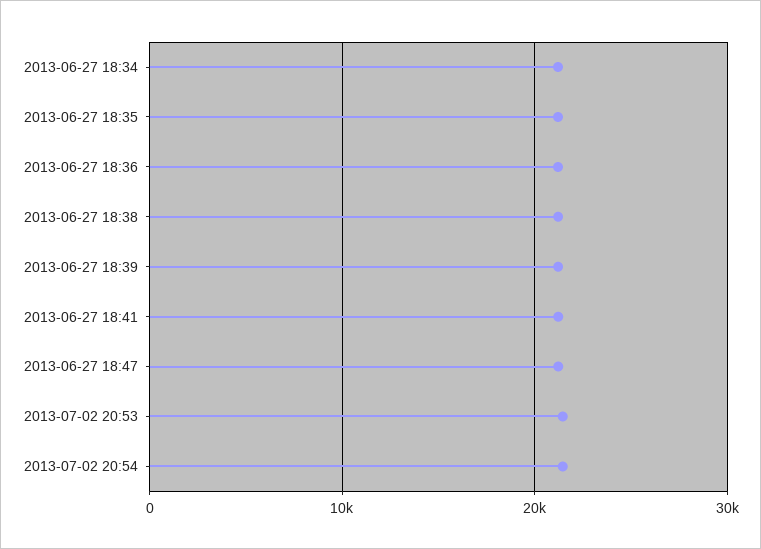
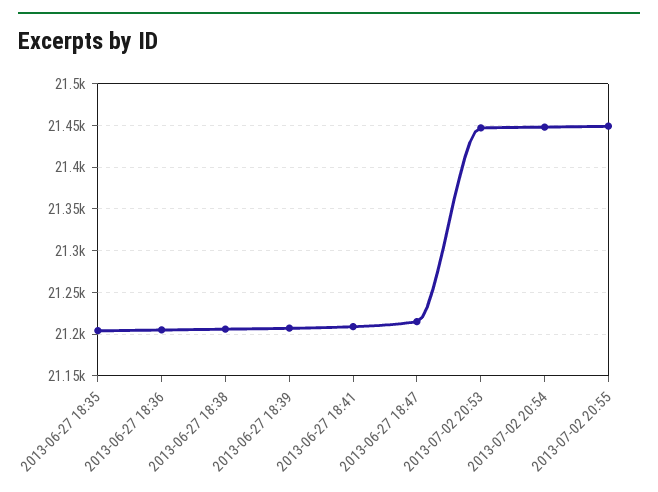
2013-06-27 18:34: 21000 -> none
2013-07-02 20:55: none -> 21450

